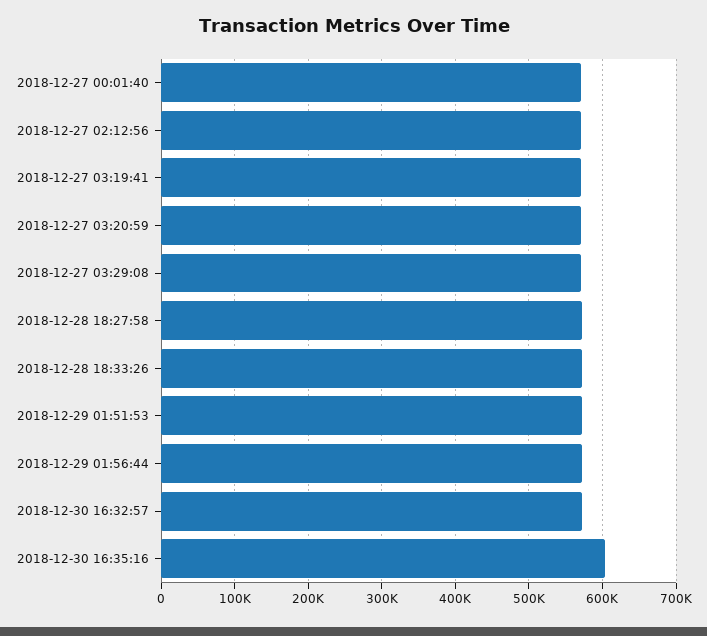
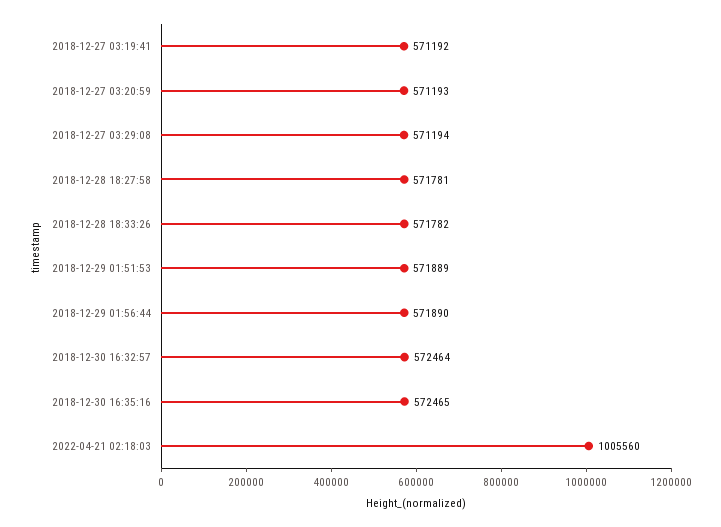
2018-12-27 00:01:40: 570000 -> none
2018-12-27 02:12:56: 570000 -> none
2018-12-30 16:35:16: 600000 -> 572465
2022-04-21 02:18:03: none -> 1005560

